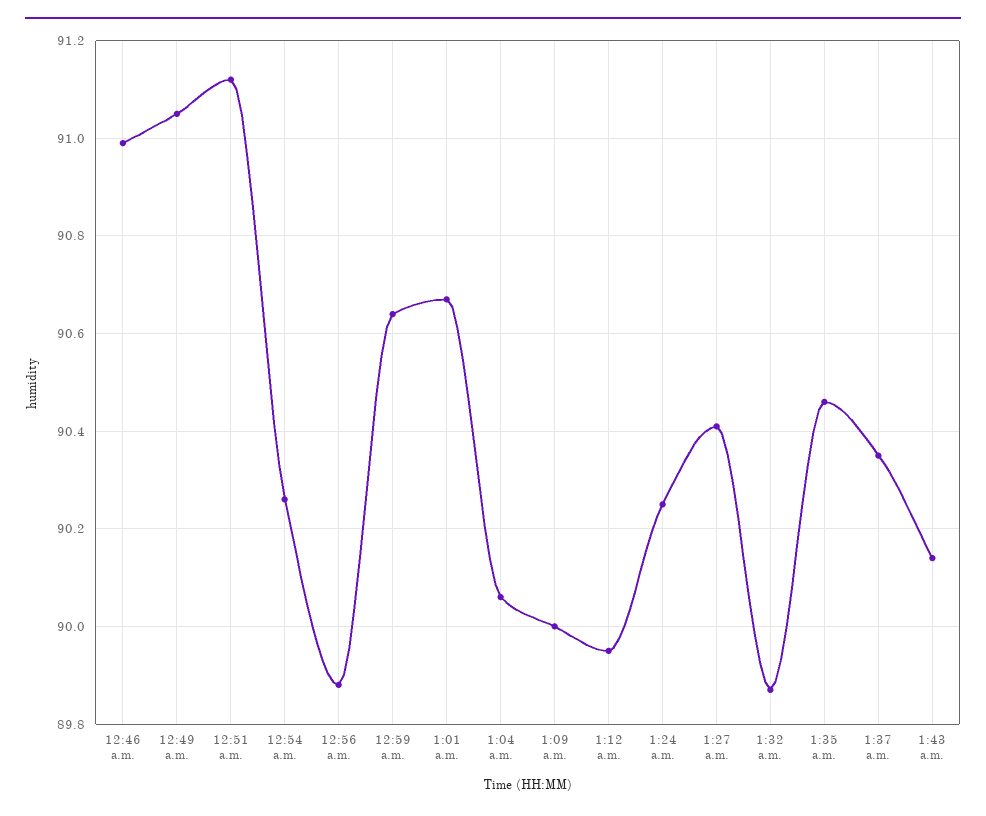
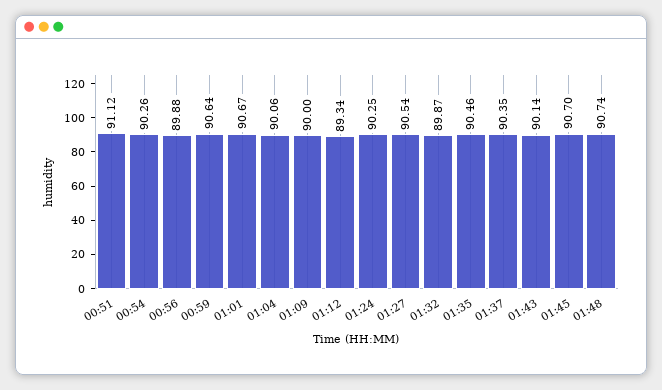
12:46 a.m.: 91 -> none
12:49 a.m.: 91.05 -> none
1:12 a.m.: 89.95 -> 89.34
1:27 a.m.: 90.4 -> 90.54
01:45: none -> 90.7
01:48: none -> 90.74

